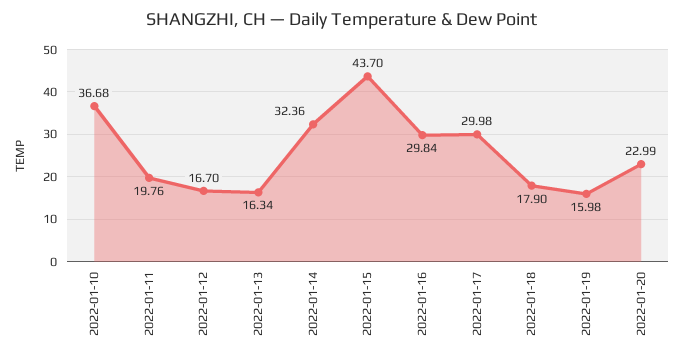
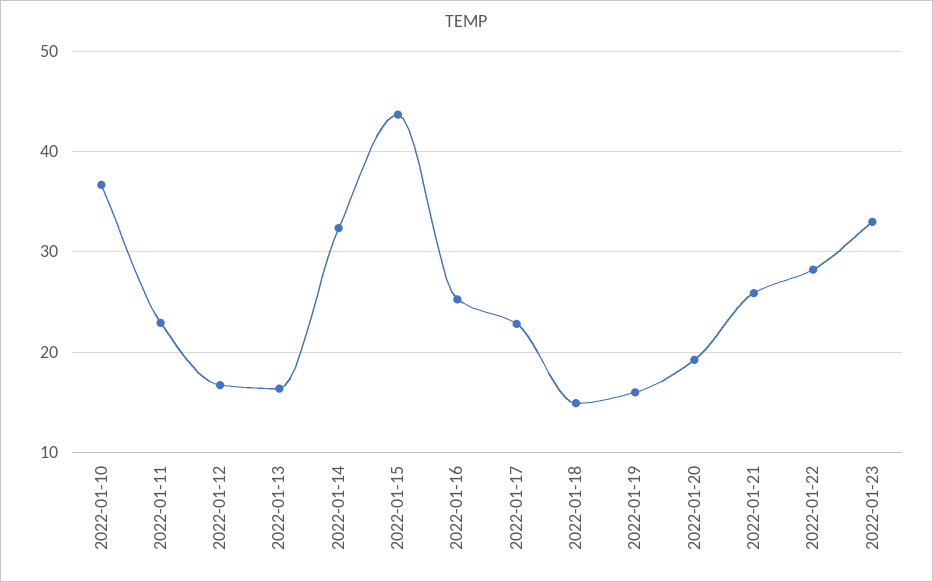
2022-01-11: 19.76 -> 23
2022-01-16: 29.84 -> 25
2022-01-17: 29.98 -> 23
2022-01-18: 17.9 -> 15
2022-01-20: 22.99 -> 19
2022-01-21: none -> 26
2022-01-22: none -> 28
2022-01-23: none -> 33

